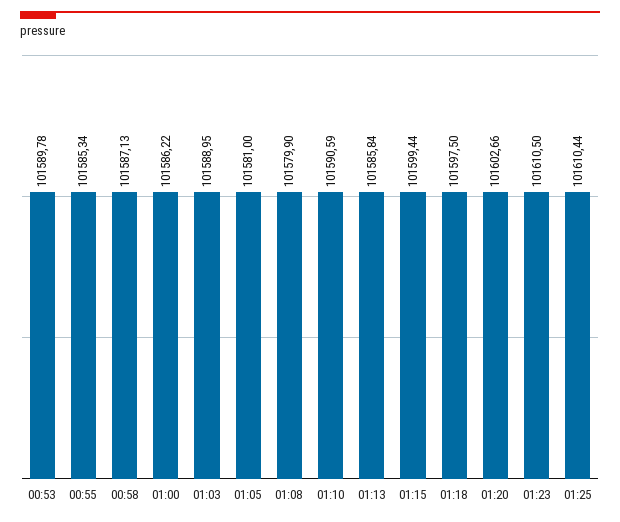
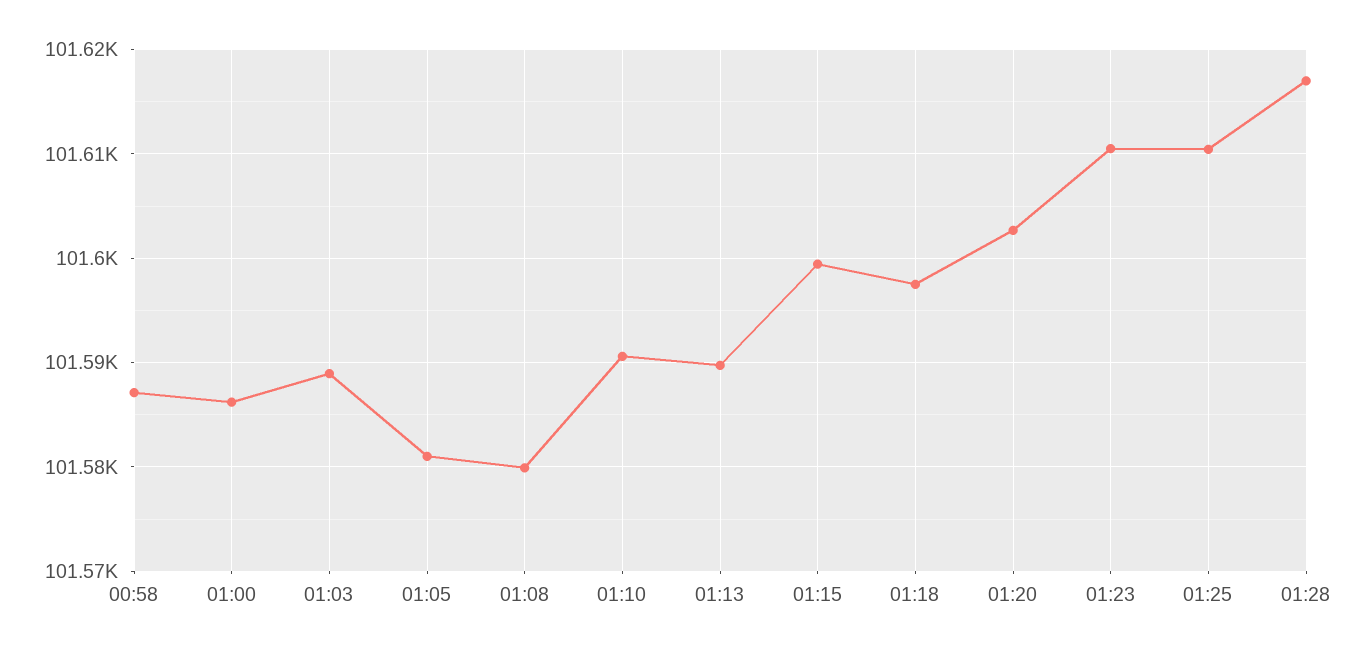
00:53: 101589.78 -> none
00:55: 101585.34 -> none
01:13: 101585.84 -> 101590
01:28: none -> 101617

